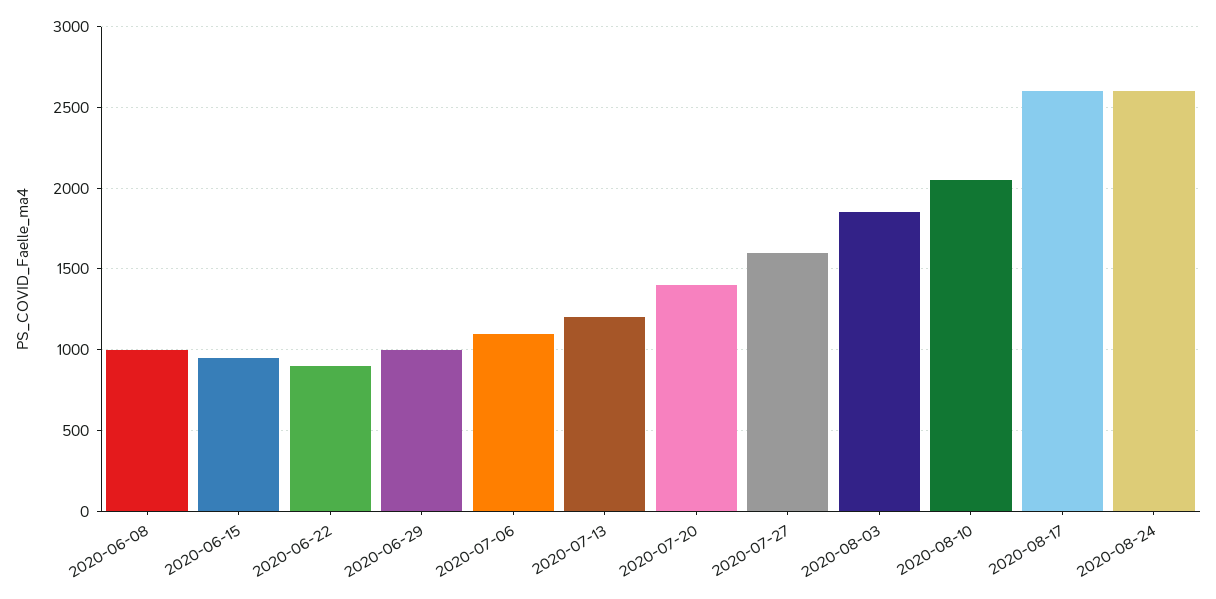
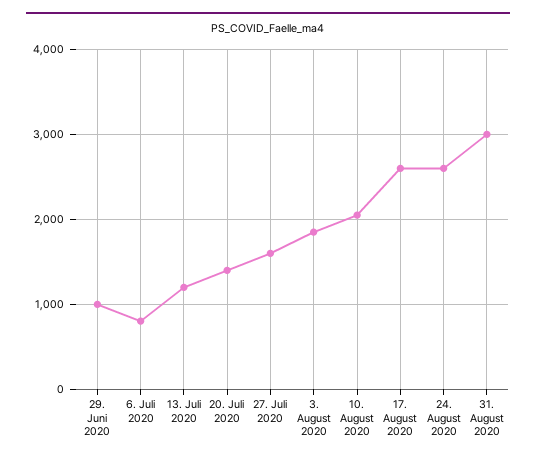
2020-06-08: 1000 -> none
2020-06-15: 950 -> none
2020-06-22: 900 -> none
2020-07-06: 1100 -> 800
31. August 2020: none -> 3000

